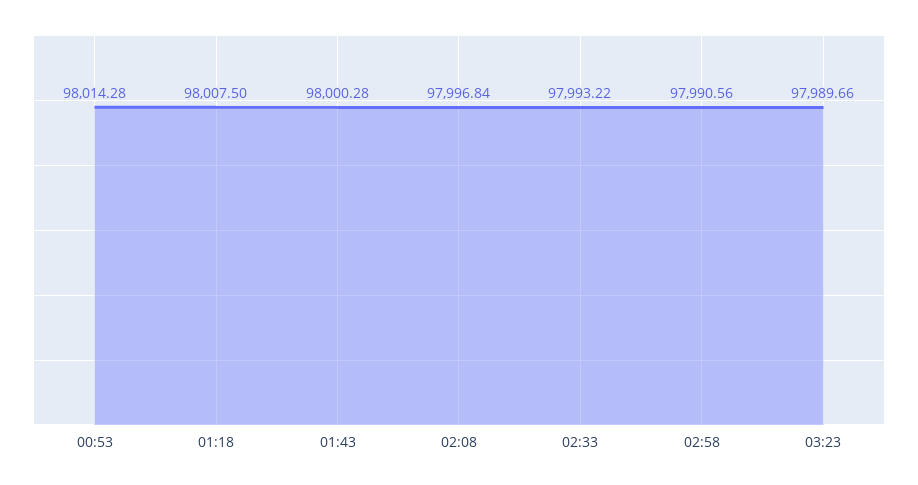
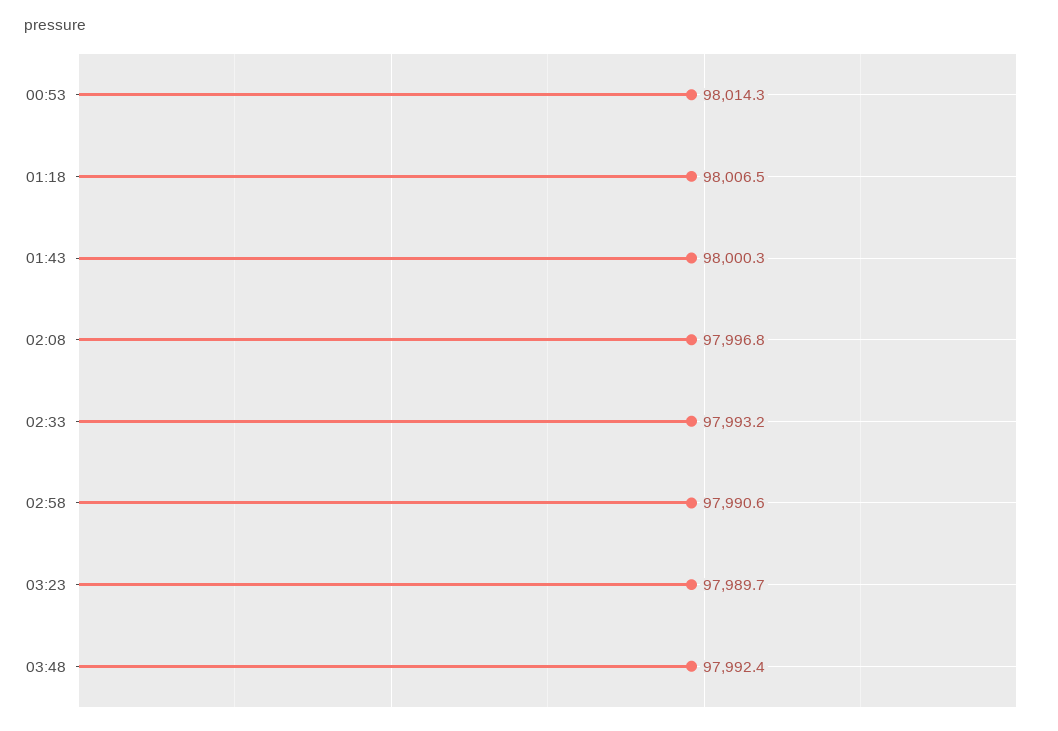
01:18: 98007.5 -> 98006.5
03:48: none -> 97992.4

